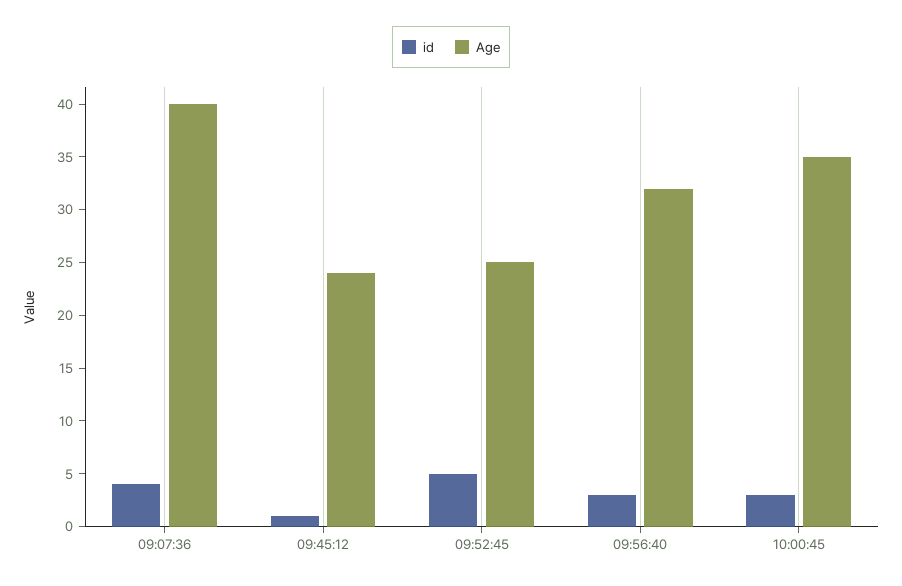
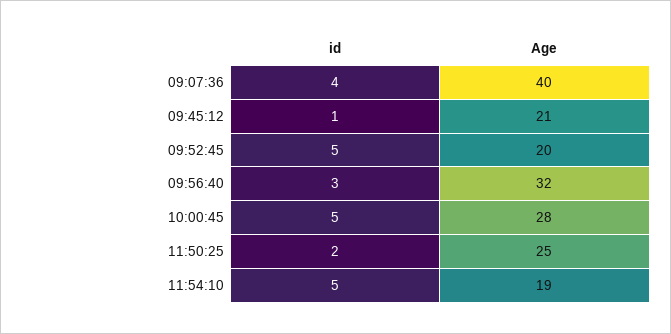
Age, 09:45:12: 24 -> 21
Age, 09:52:45: 25 -> 20
id, 10:00:45: 3 -> 5
Age, 10:00:45: 35 -> 28
id, 11:50:25: none -> 2
Age, 11:50:25: none -> 25
id, 11:54:10: none -> 5
Age, 11:54:10: none -> 19

